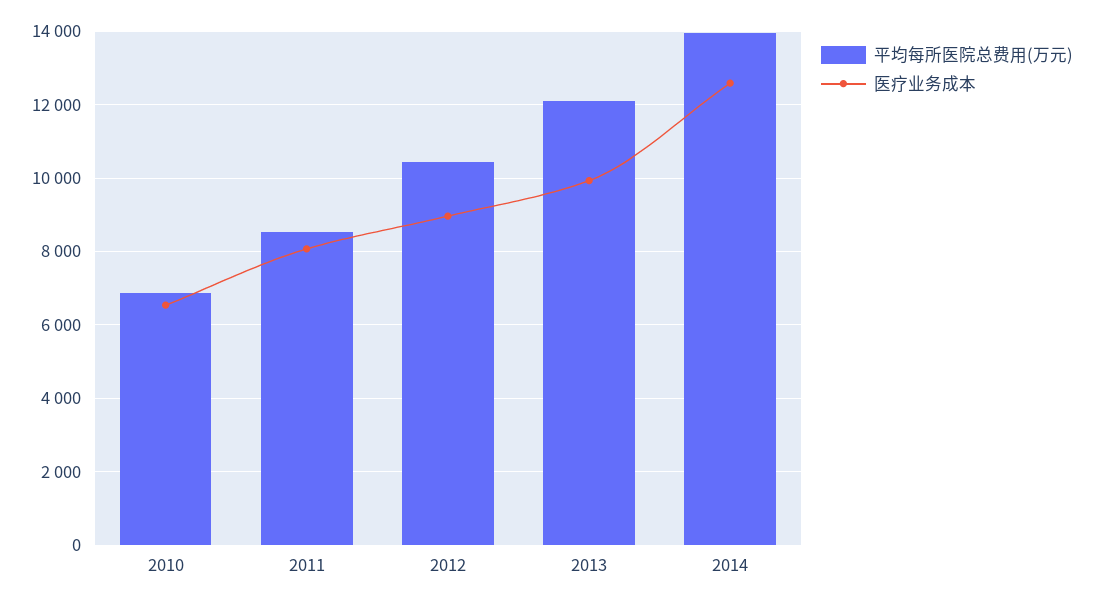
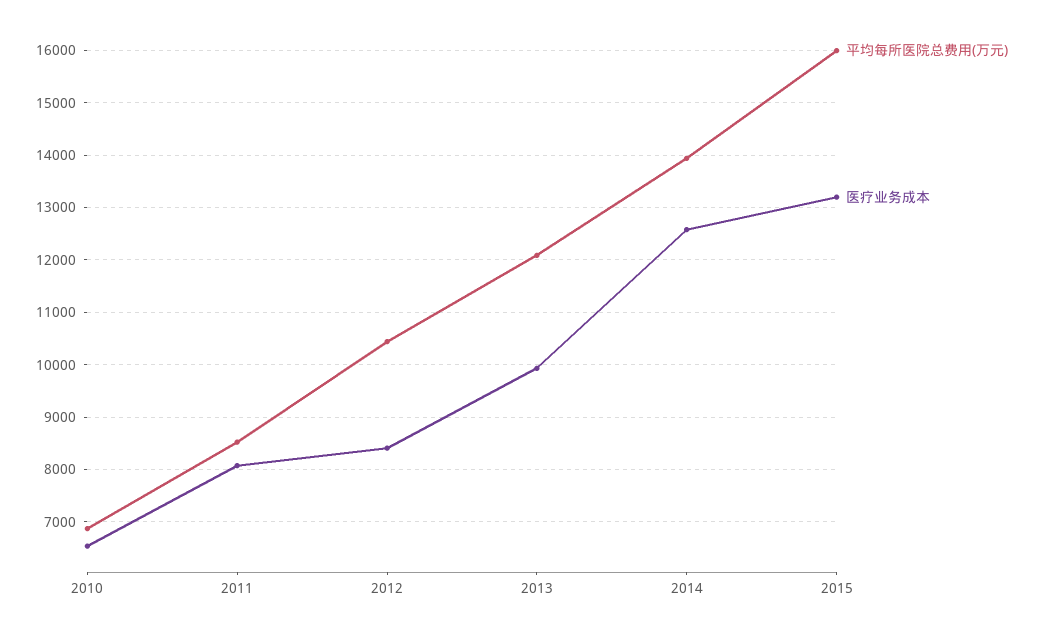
医疗业务成本, 2012: 9000 -> 8400
平均每所医院总费用(万元), 2015: none -> 16000
医疗业务成本, 2015: none -> 13200

